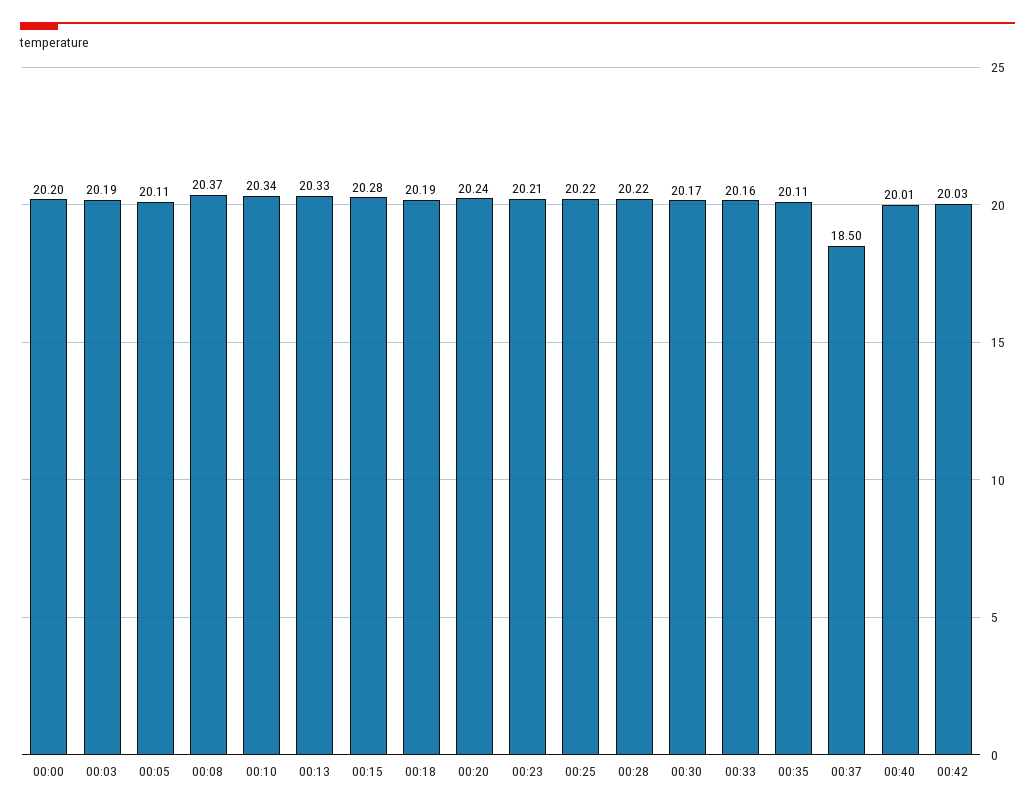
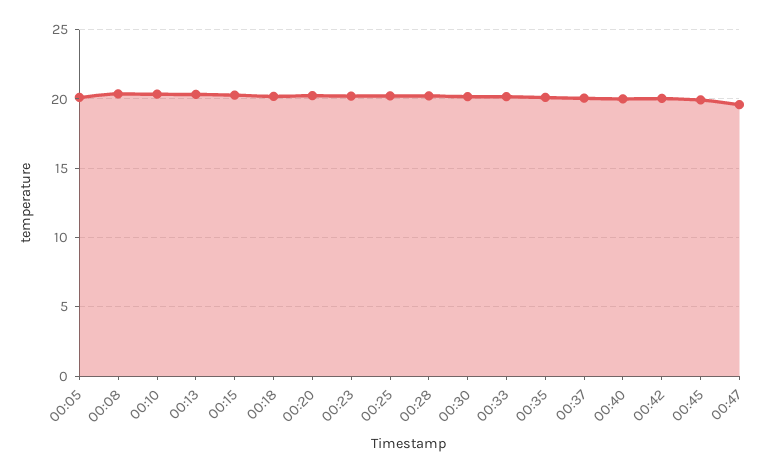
00:00: 20.2 -> none
00:03: 20.19 -> none
00:37: 18.5 -> 20
00:45: none -> 20
00:47: none -> 19.5

